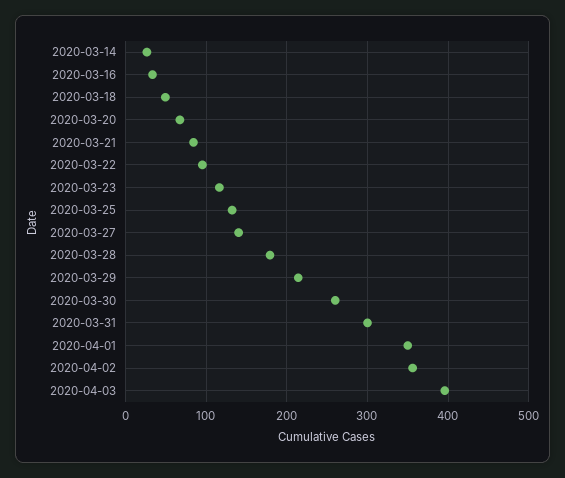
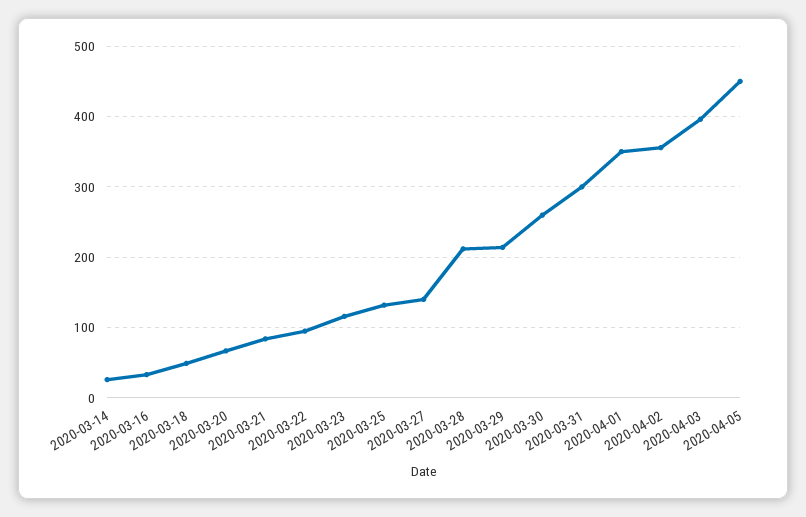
2020-03-28: 180 -> 210
2020-04-05: none -> 450

